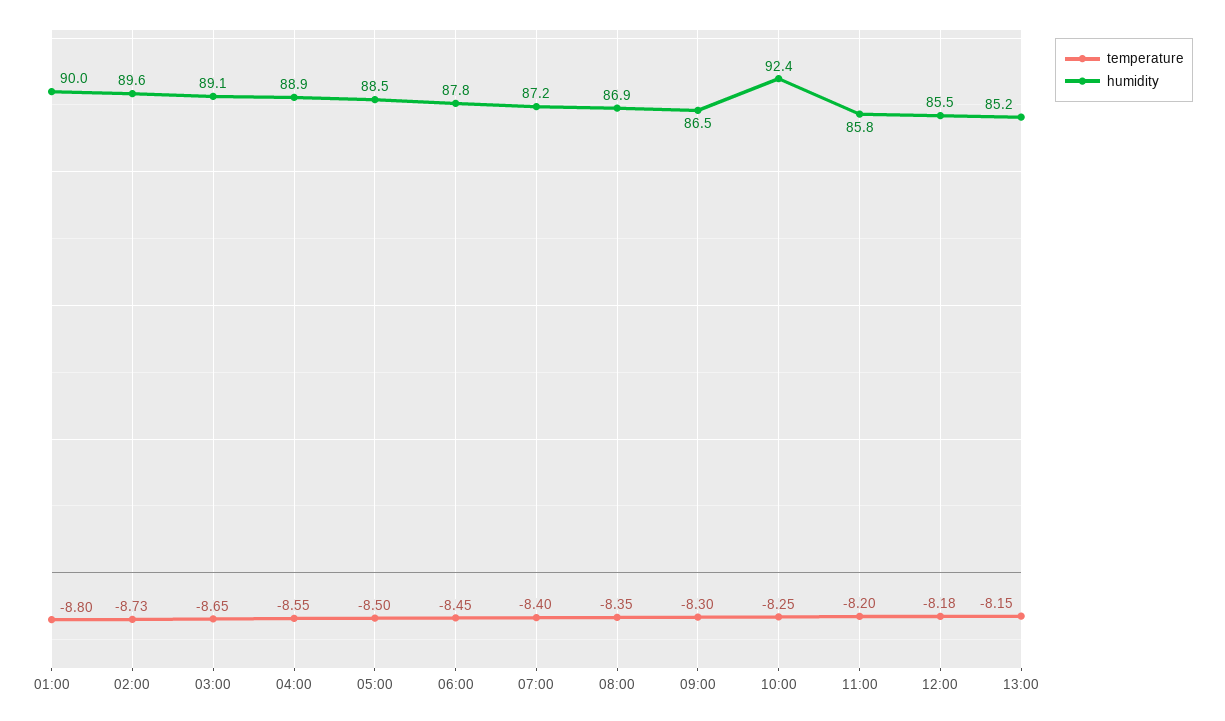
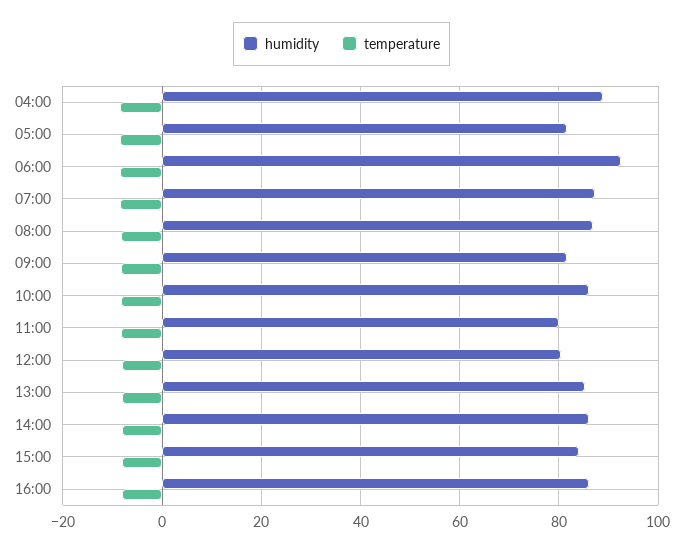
temperature, 01:00: -8.8 -> none
humidity, 01:00: 90 -> none
temperature, 02:00: -8.73 -> none
humidity, 02:00: 89.6 -> none
temperature, 03:00: -8.65 -> none
humidity, 03:00: 89.1 -> none
humidity, 05:00: 88.5 -> 82
humidity, 06:00: 87.8 -> 92
humidity, 09:00: 86.5 -> 82
humidity, 10:00: 92.4 -> 86
humidity, 11:00: 85.8 -> 80
humidity, 12:00: 85.5 -> 80
humidity, 14:00: none -> 86
temperature, 14:00: none -> -8
humidity, 15:00: none -> 84
temperature, 15:00: none -> -8
humidity, 16:00: none -> 86
temperature, 16:00: none -> -8

